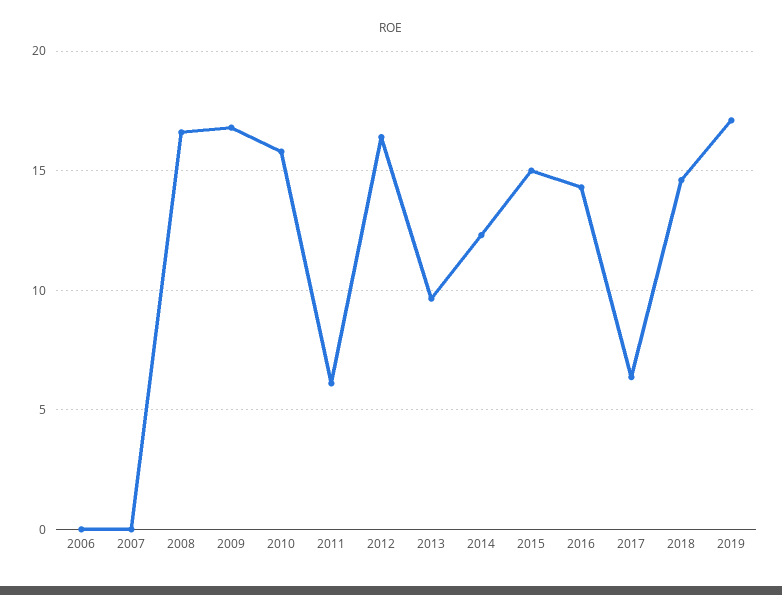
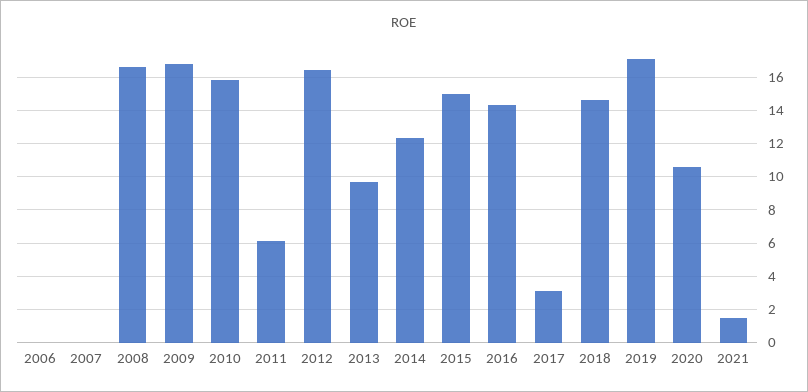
2017: 6.5 -> 3
2020: none -> 10.5
2021: none -> 1.5

